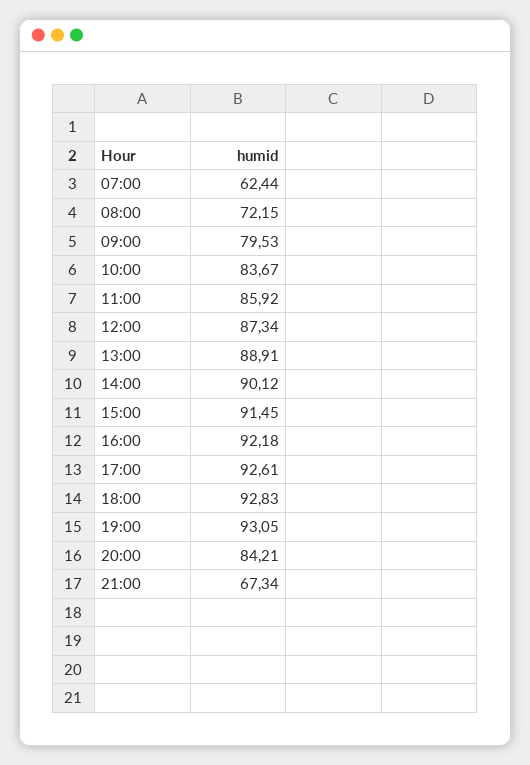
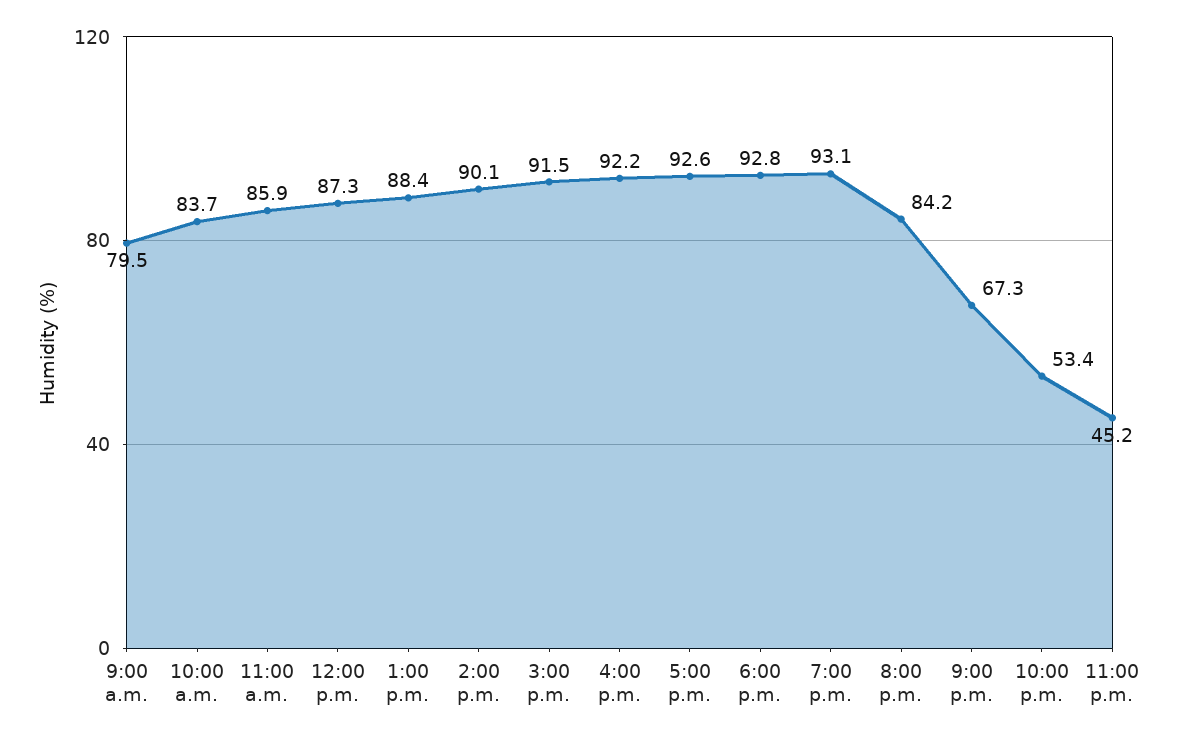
07:00: 62.44 -> none
08:00: 72.15 -> none
13:00: 88.91 -> 88.4
10:00 p.m.: none -> 53.4
11:00 p.m.: none -> 45.2

